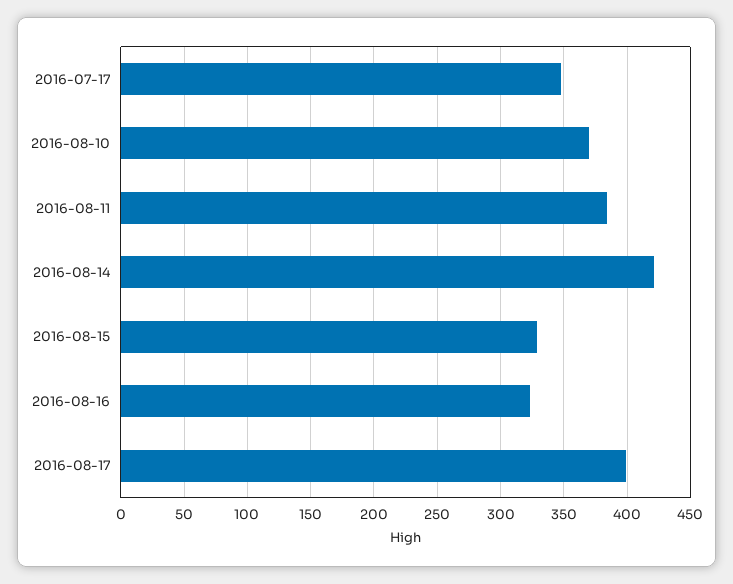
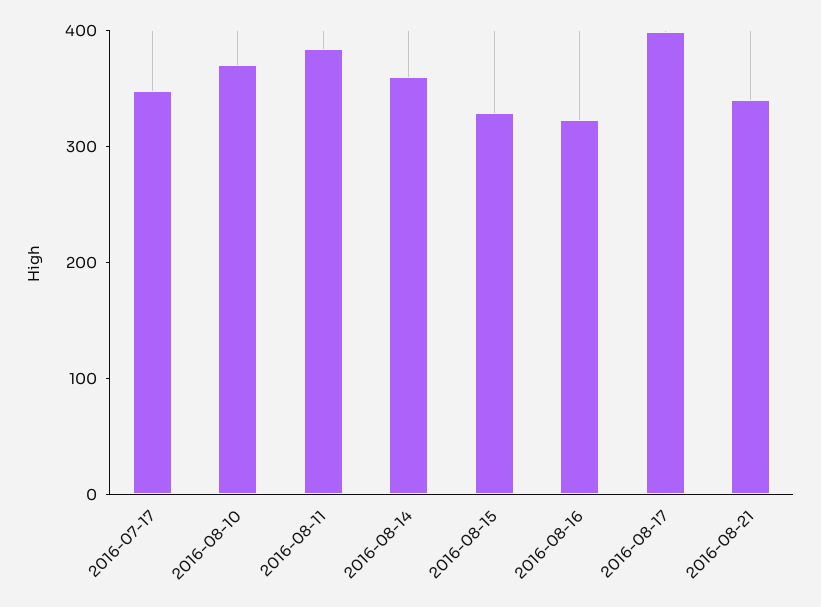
2016-08-14: 420 -> 360
2016-08-21: none -> 340

